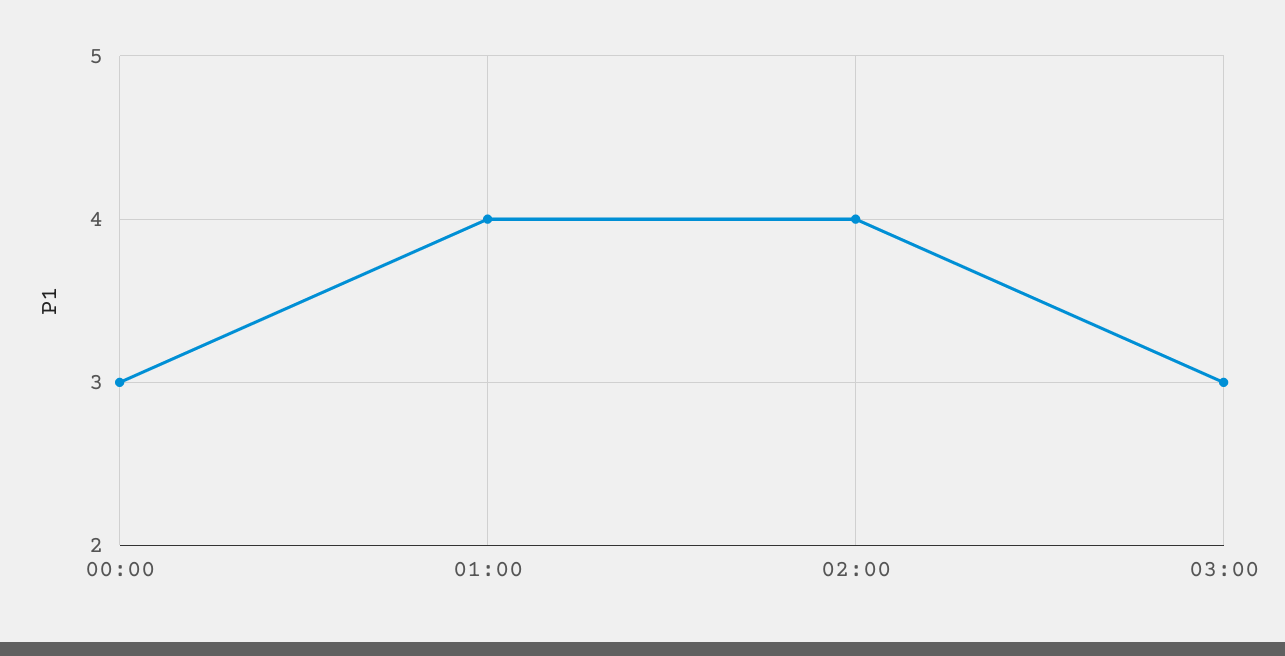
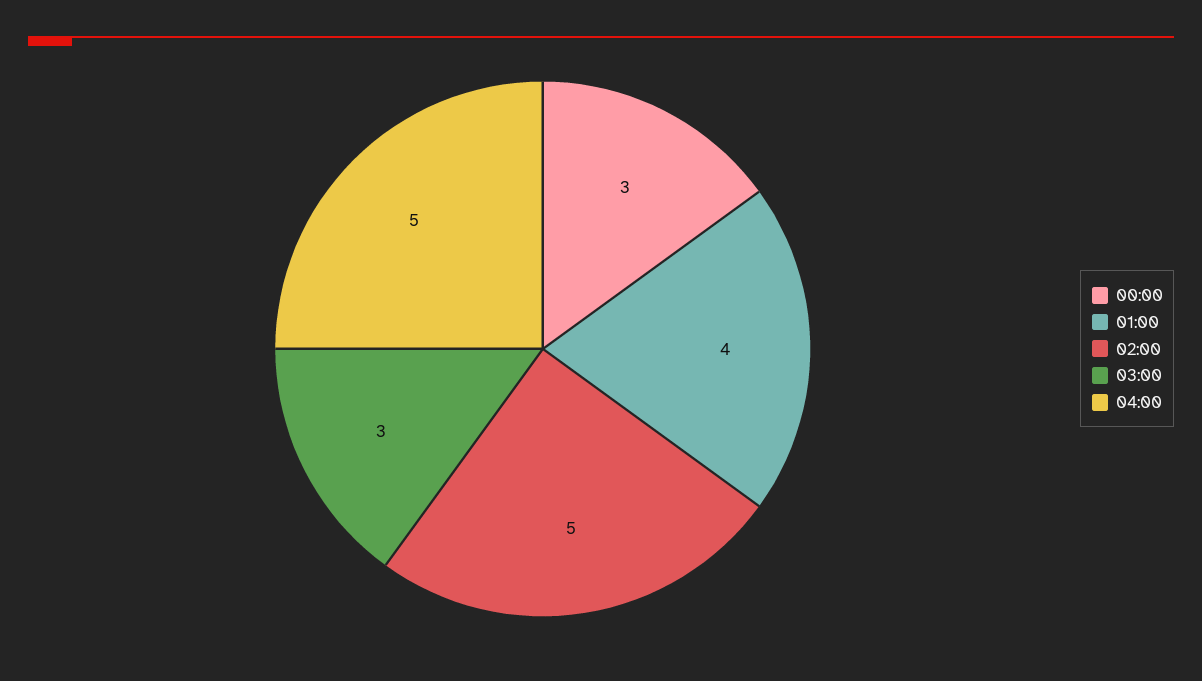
02:00: 4 -> 5
04:00: none -> 5

